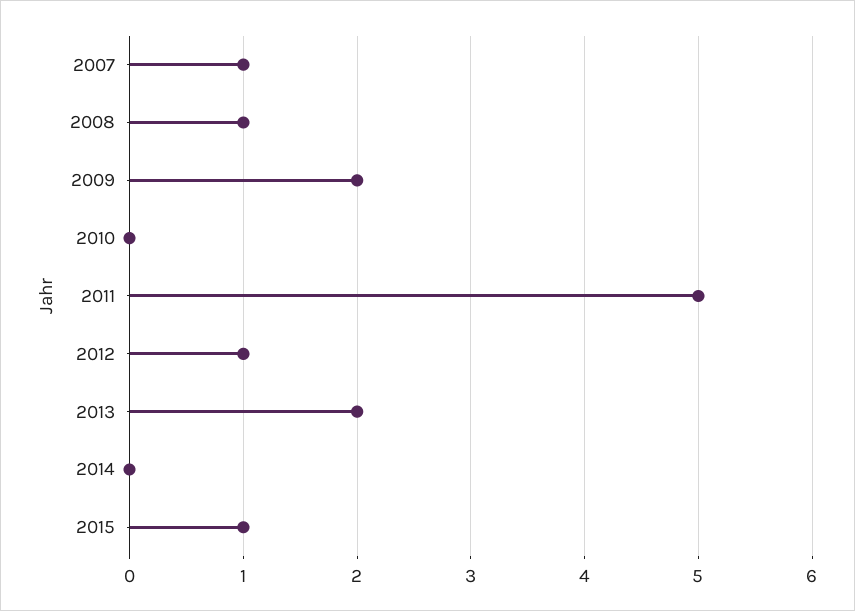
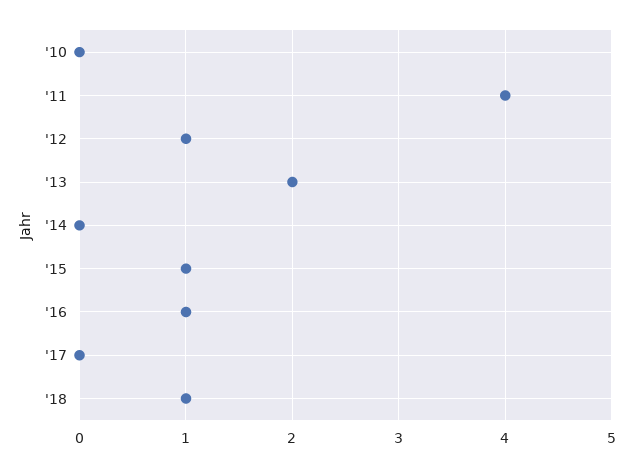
2007: 1 -> none
2008: 1 -> none
2009: 2 -> none
2011: 5 -> 4
'16: none -> 1
'17: none -> 0
'18: none -> 1

